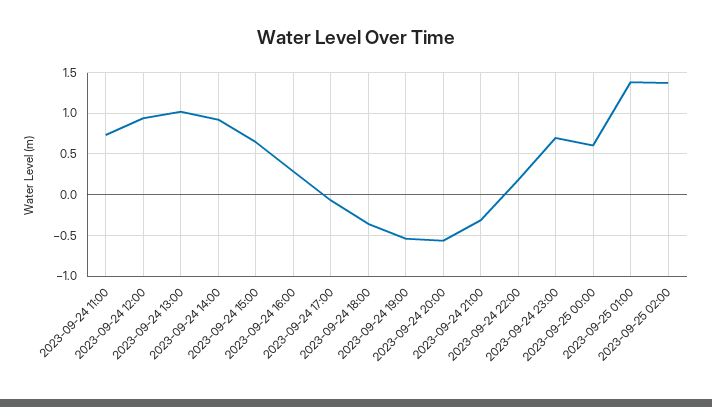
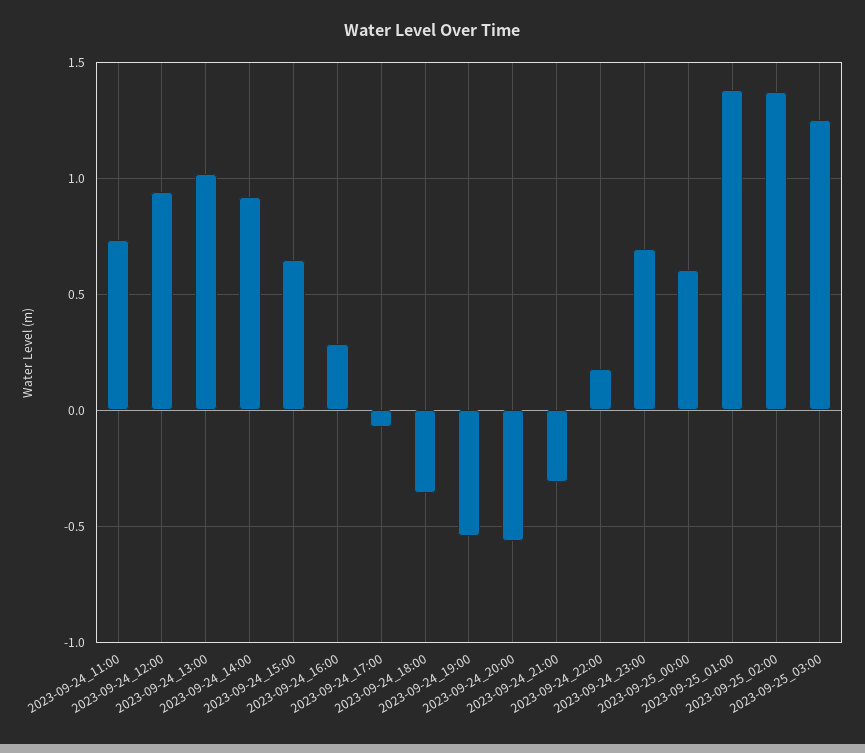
2023-09-25_03:00: none -> 1.25

